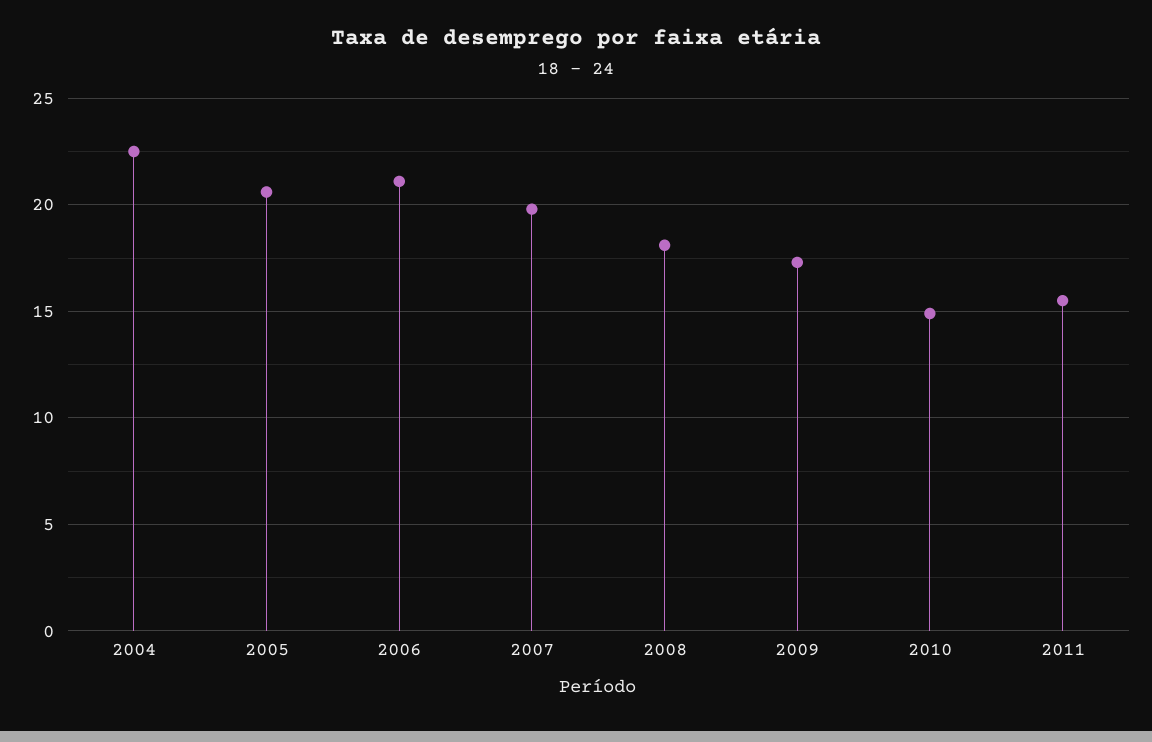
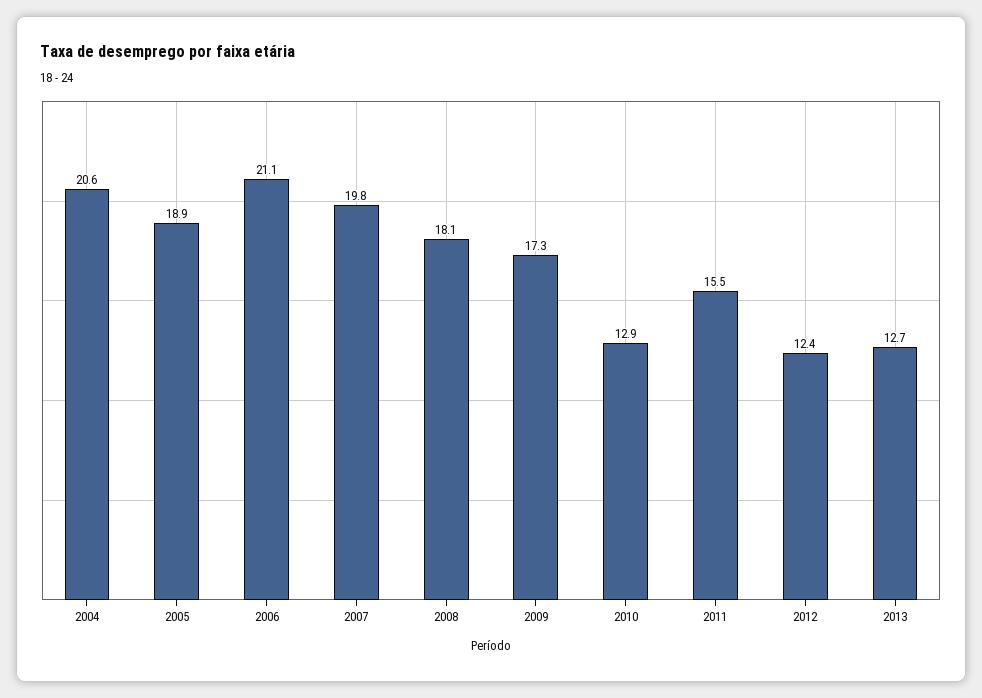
2004: 22.5 -> 20.6
2005: 20.5 -> 18.9
2010: 15 -> 12.9
2012: none -> 12.4
2013: none -> 12.7

